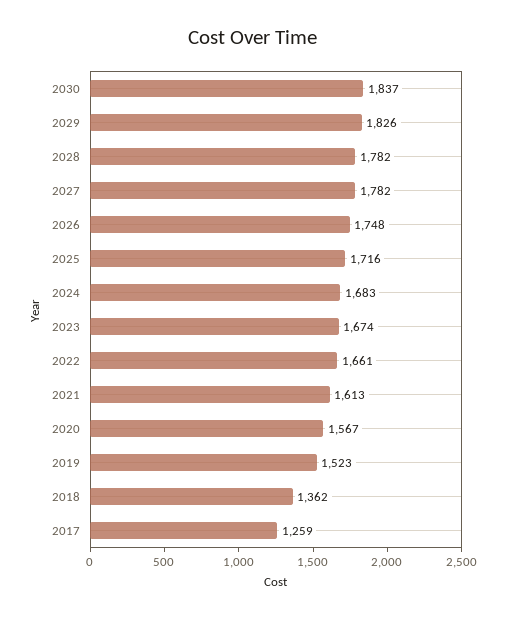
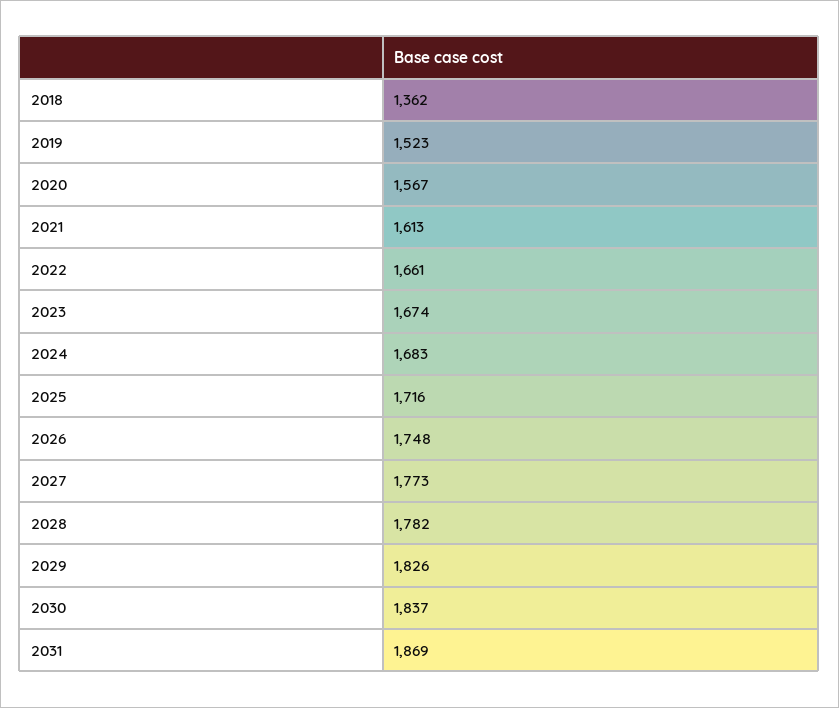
2027: 1782 -> 1773
2017: 1259 -> none
2031: none -> 1869

